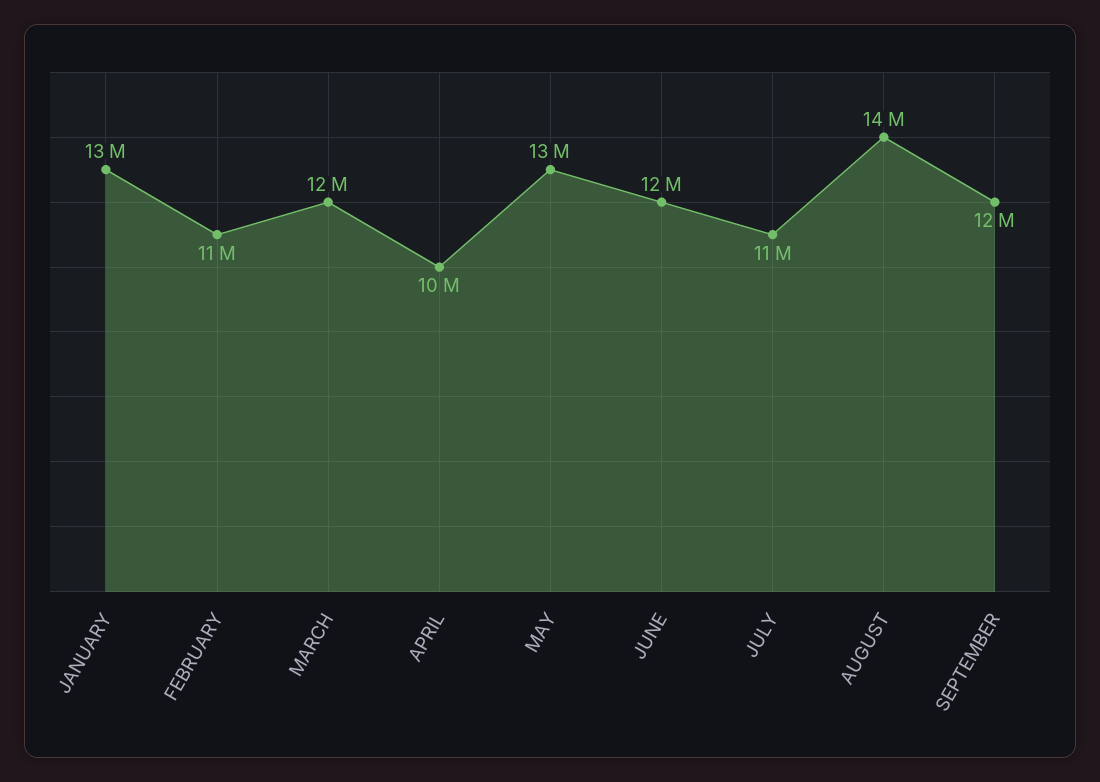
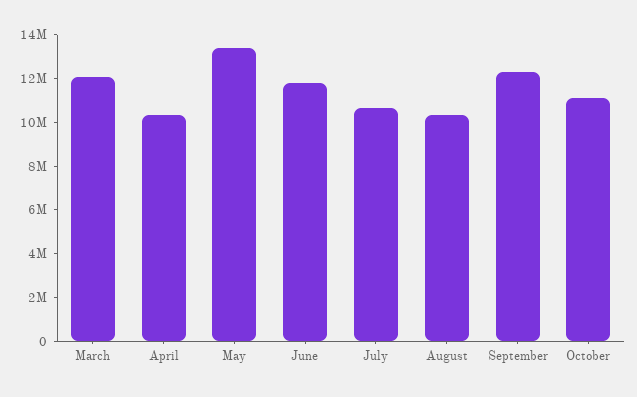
JANUARY: 13000000 -> none
FEBRUARY: 11000000 -> none
AUGUST: 14000000 -> 10500000
October: none -> 11000000

